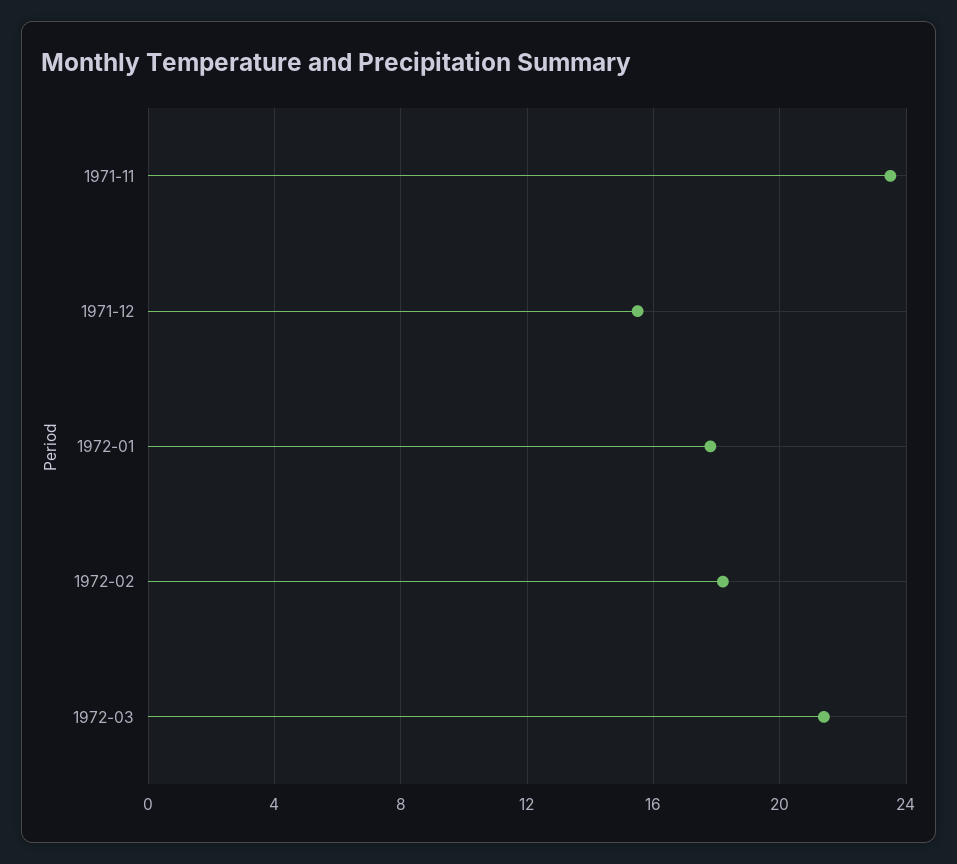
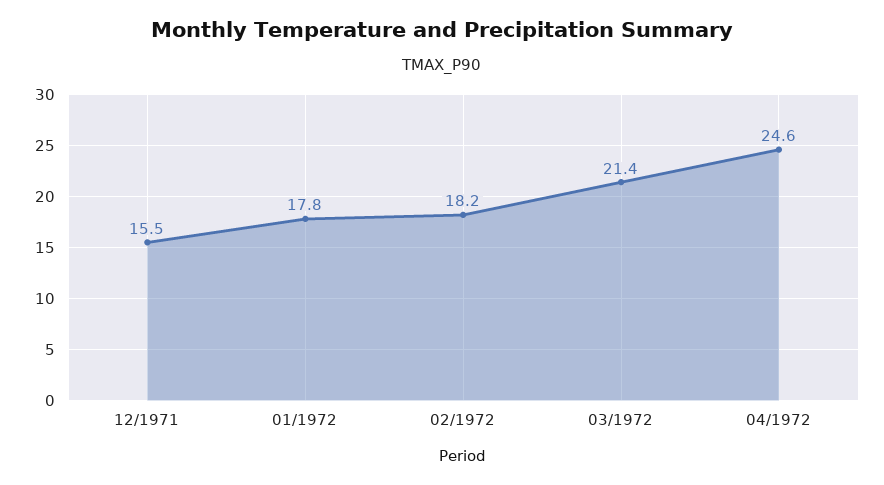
1971-11: 23.5 -> none
04/1972: none -> 24.6

